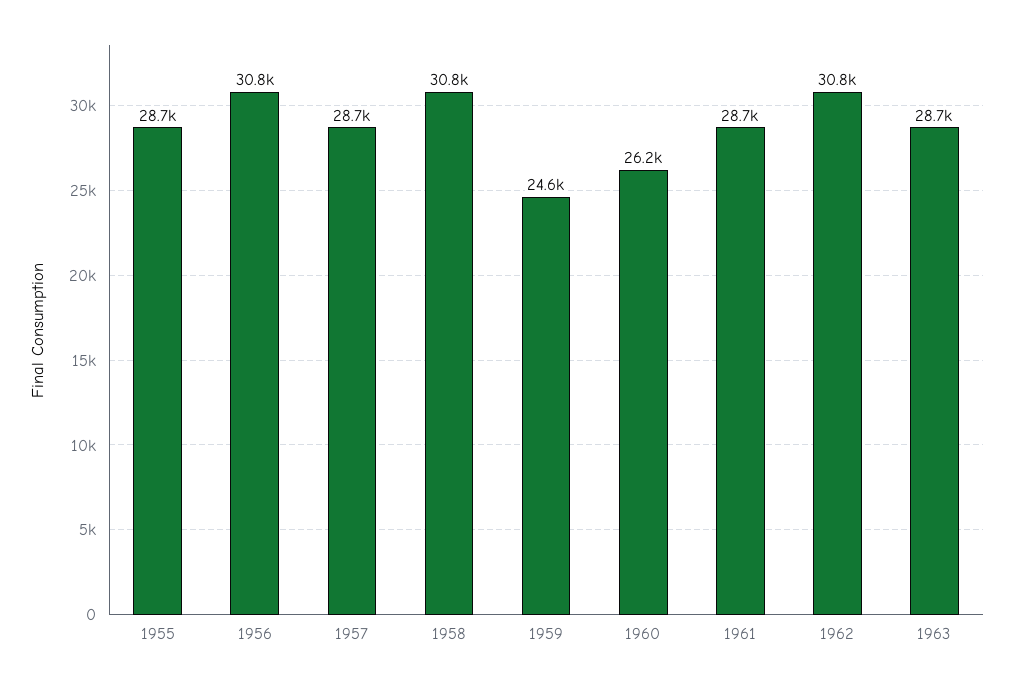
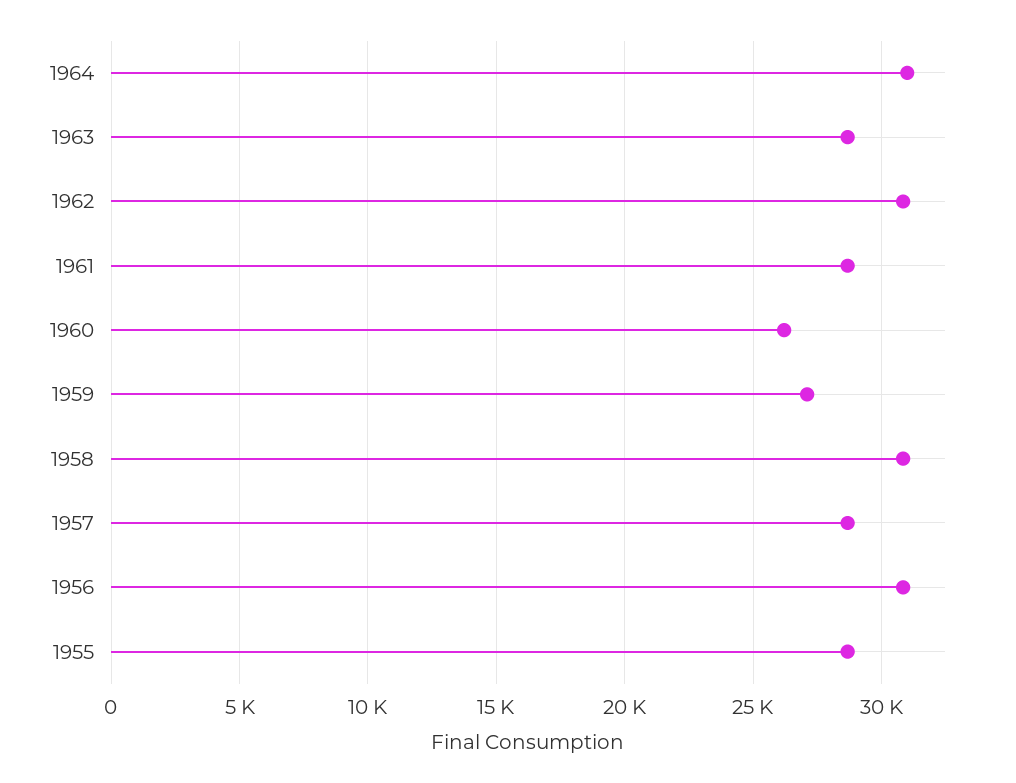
1959: 24600 -> 27000
1964: none -> 31000

